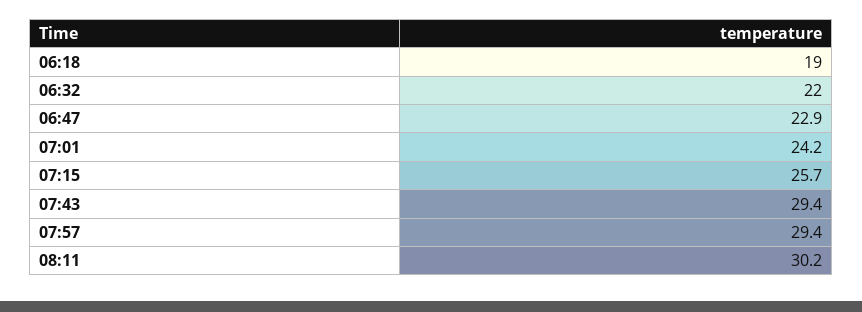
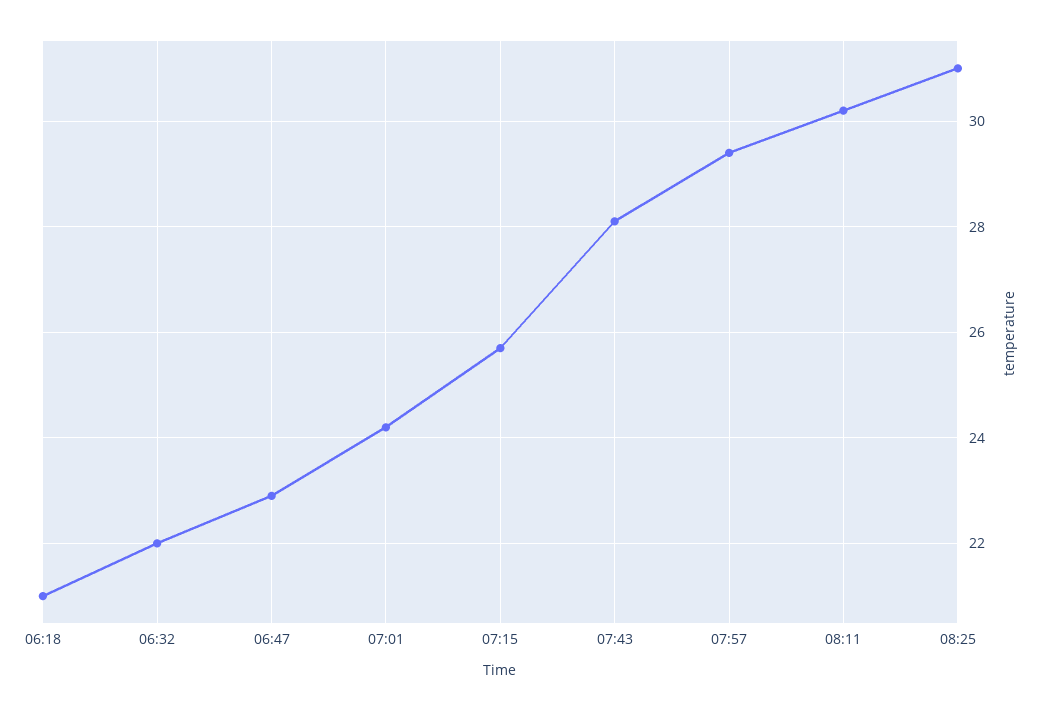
06:18: 19 -> 21
07:43: 29.4 -> 28
08:25: none -> 31

